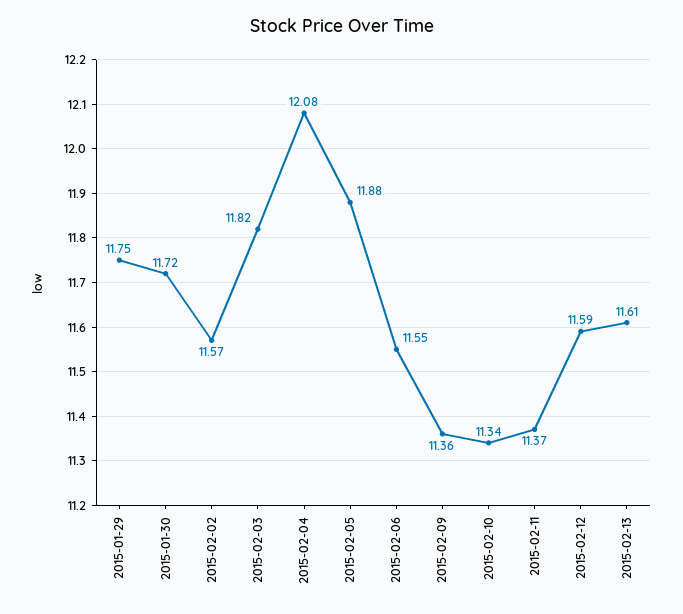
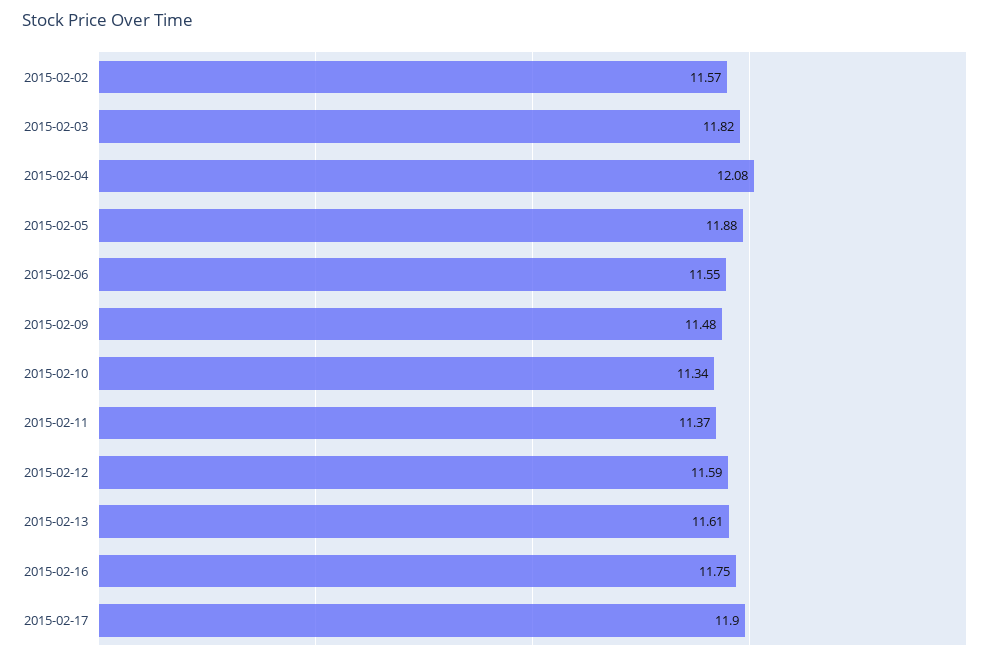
2015-01-29: 11.75 -> none
2015-01-30: 11.72 -> none
2015-02-09: 11.36 -> 11.48
2015-02-16: none -> 11.75
2015-02-17: none -> 11.9

